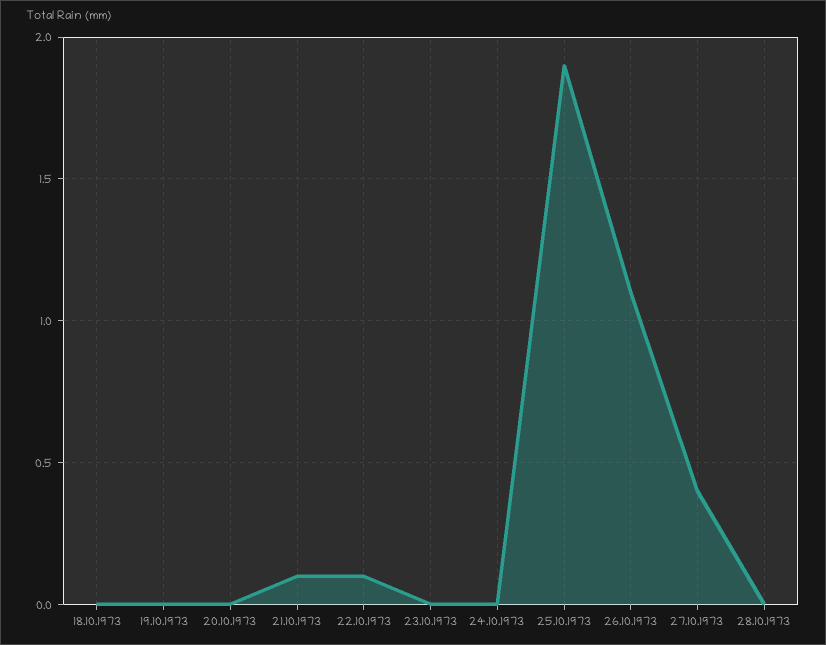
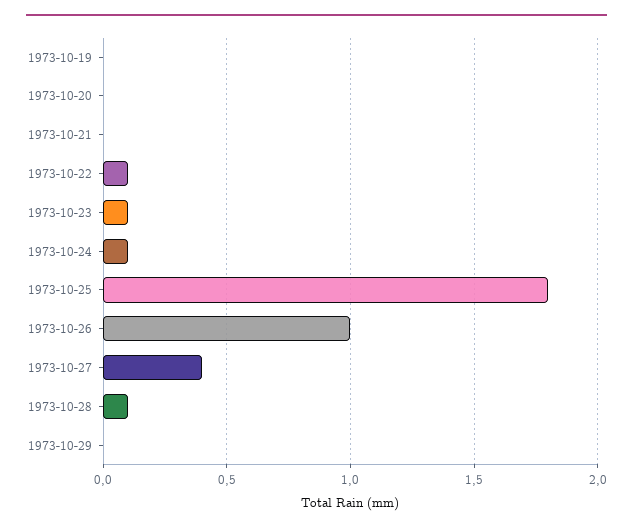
18.10.1973: 0 -> none
21.10.1973: 0.1 -> 0
23.10.1973: 0 -> 0.1
24.10.1973: 0 -> 0.1
25.10.1973: 1.9 -> 1.8
26.10.1973: 1.1 -> 1
28.10.1973: 0 -> 0.1
1973-10-29: none -> 0

